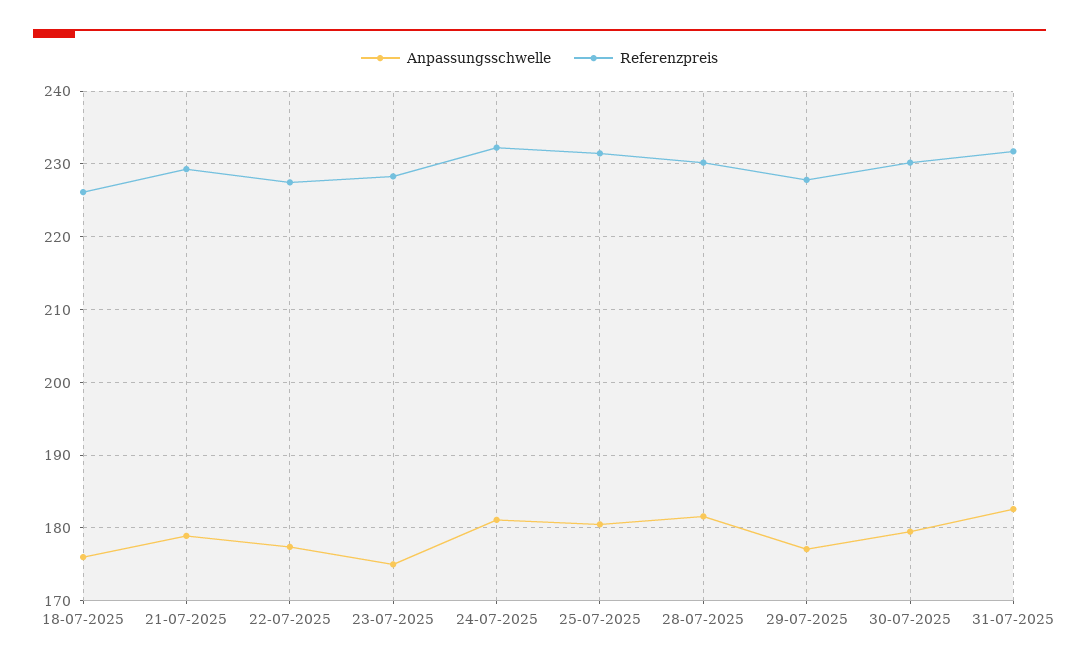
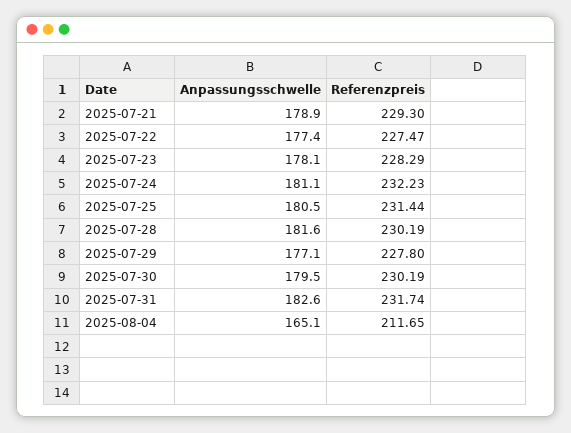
Anpassungsschwelle, 18-07-2025: 176 -> none
Referenzpreis, 18-07-2025: 226 -> none
Anpassungsschwelle, 23-07-2025: 175 -> 178.1
Anpassungsschwelle, 2025-08-04: none -> 165.1
Referenzpreis, 2025-08-04: none -> 211.65

